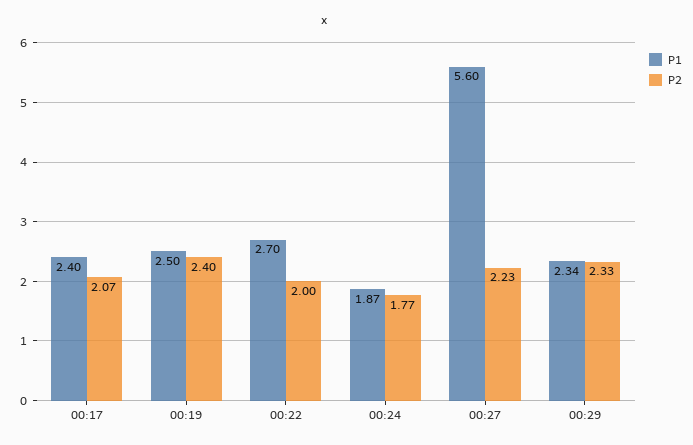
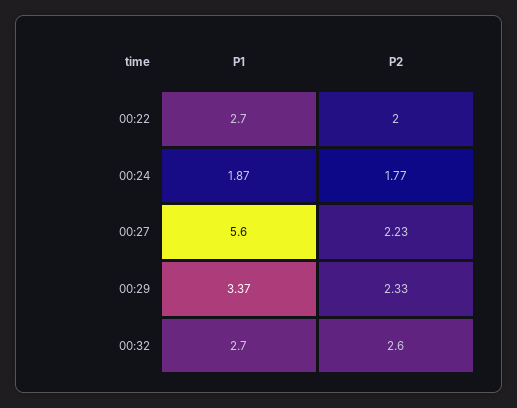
P1, 00:17: 2.4 -> none
P2, 00:17: 2.07 -> none
P1, 00:19: 2.5 -> none
P2, 00:19: 2.4 -> none
P1, 00:29: 2.34 -> 3.37
P1, 00:32: none -> 2.7
P2, 00:32: none -> 2.6

